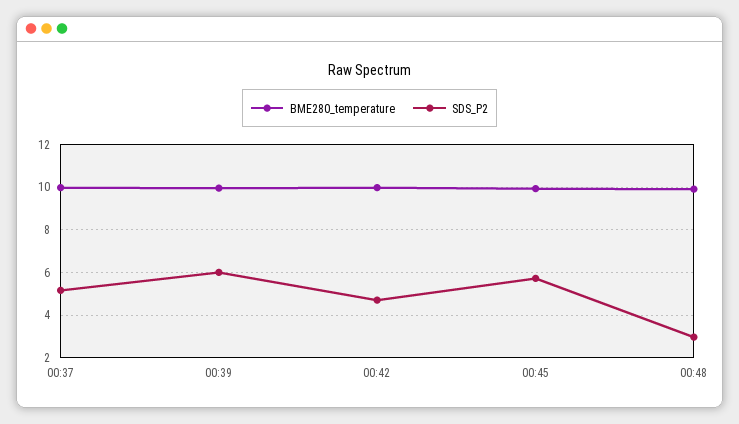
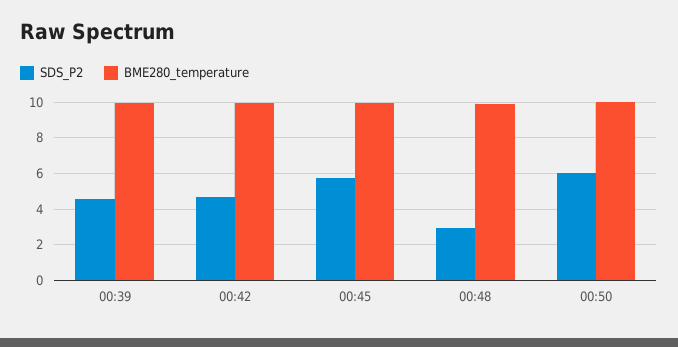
BME280_temperature, 00:37: 10 -> none
SDS_P2, 00:37: 5 -> none
SDS_P2, 00:39: 6 -> 4.5
SDS_P2, 00:50: none -> 6
BME280_temperature, 00:50: none -> 10

